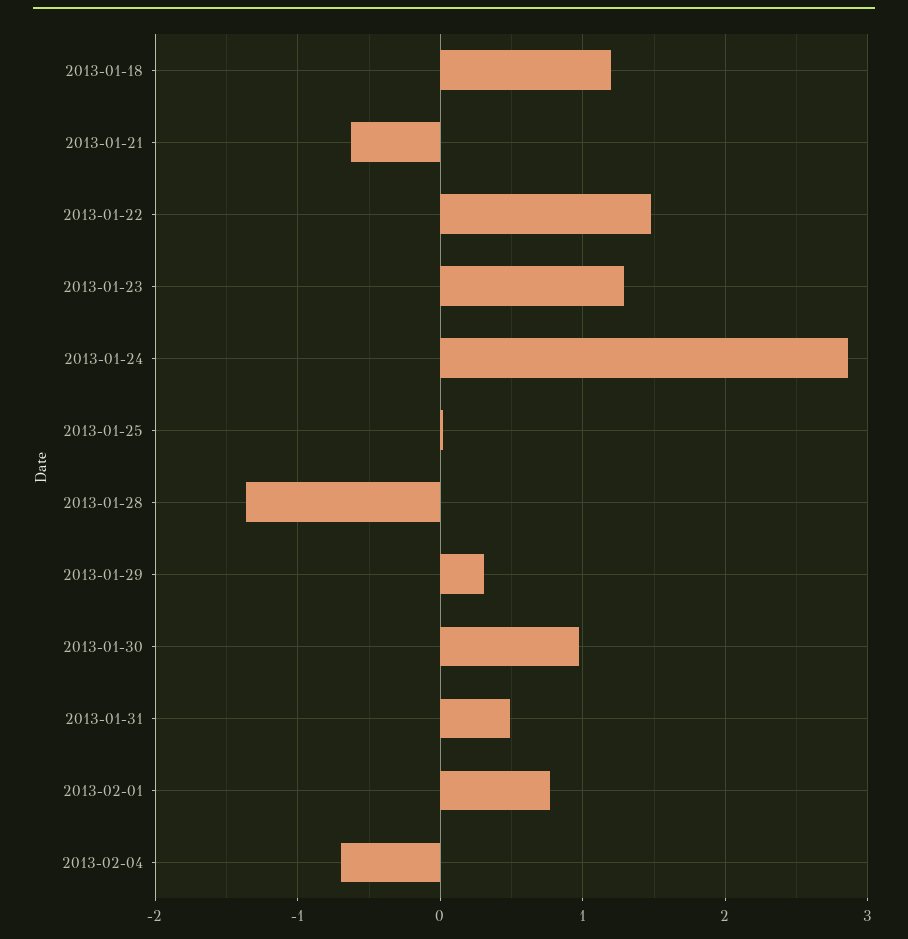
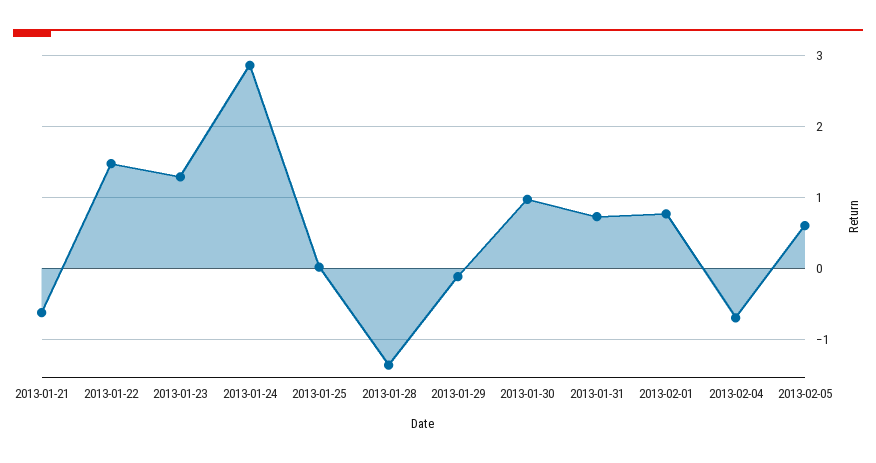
2013-01-18: 1.2 -> none
2013-01-29: 0.3 -> -0.1
2013-01-31: 0.5 -> 0.7
2013-02-05: none -> 0.6

